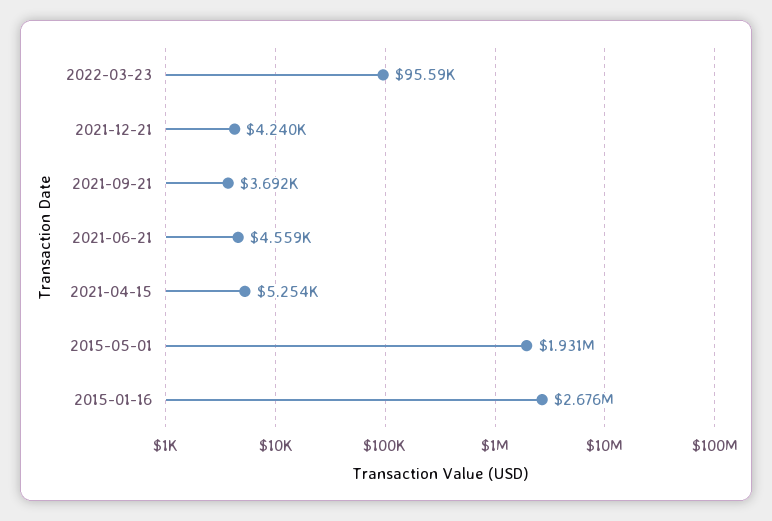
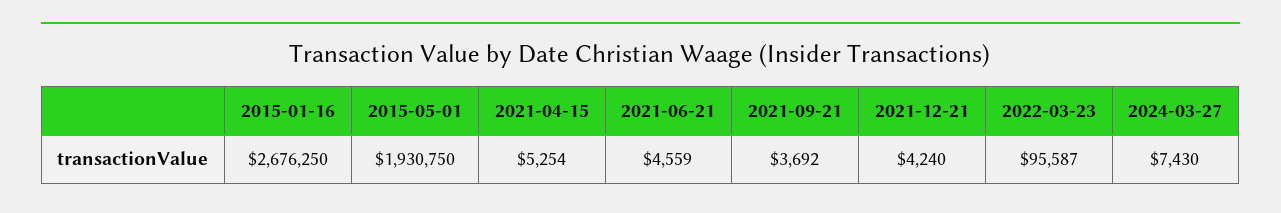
2024-03-27: none -> 7430

